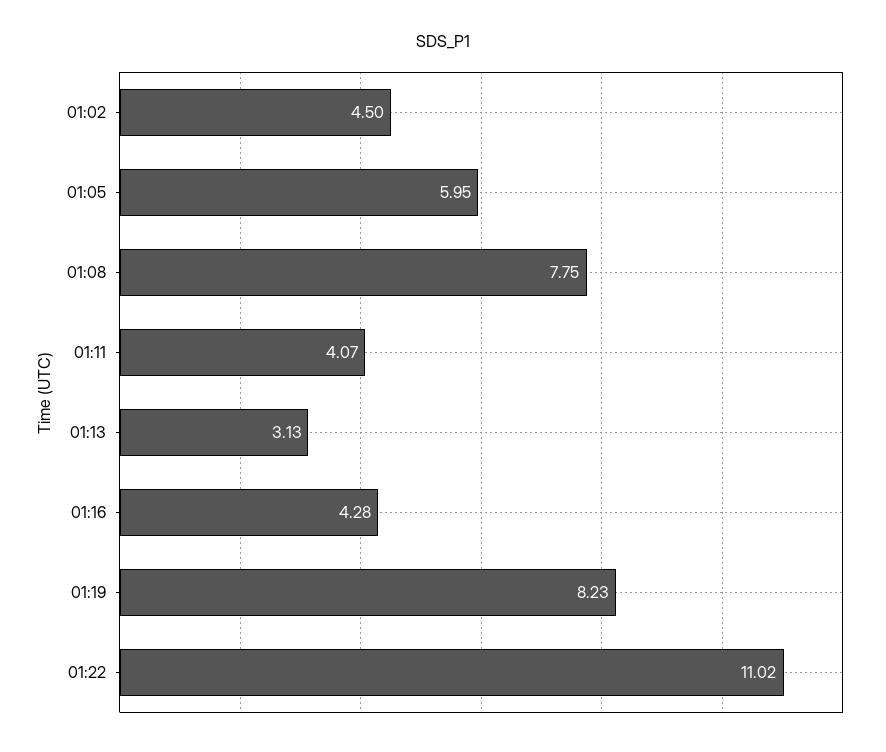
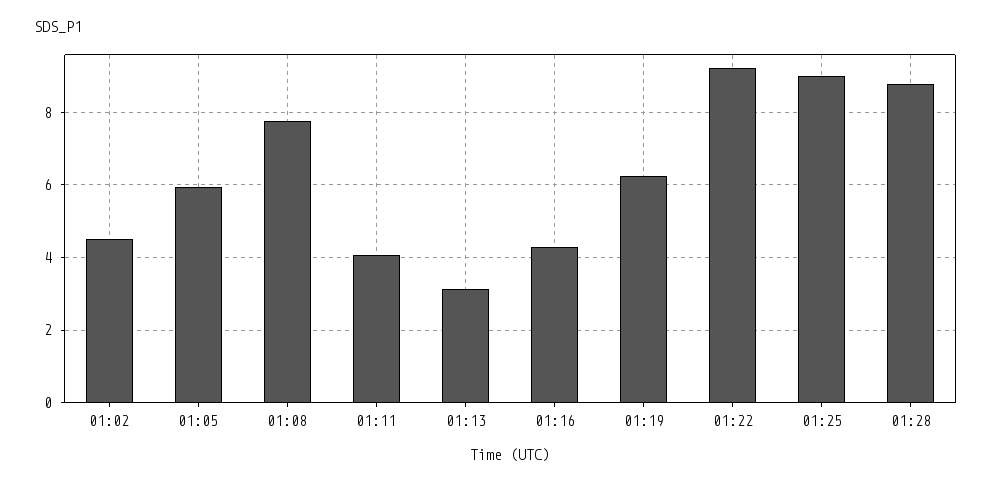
01:19: 8.23 -> 6.2
01:22: 11.02 -> 9.2
01:25: none -> 9
01:28: none -> 8.8

